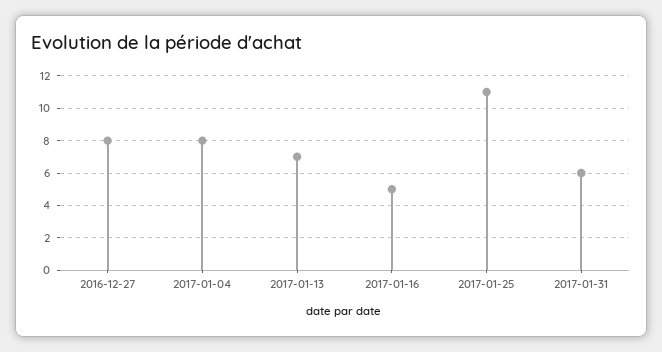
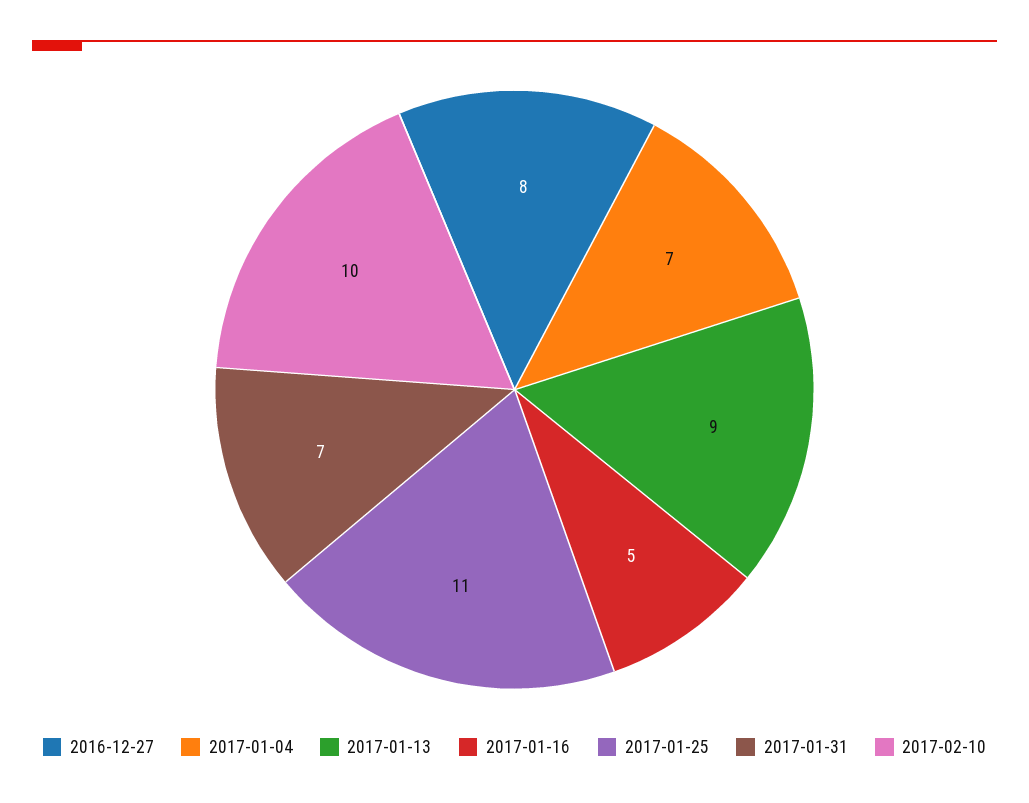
2017-01-04: 8 -> 7
2017-01-13: 7 -> 9
2017-01-31: 6 -> 7
2017-02-10: none -> 10

